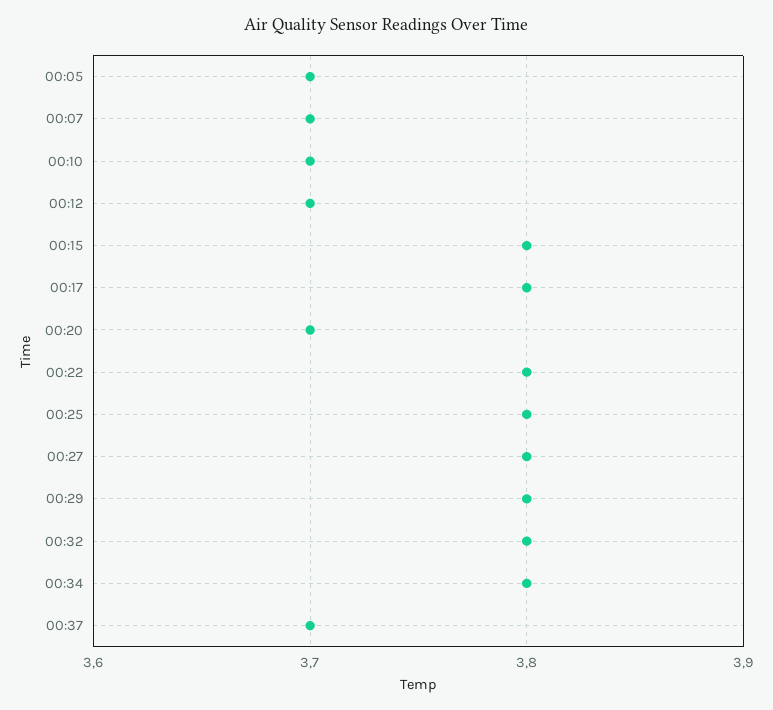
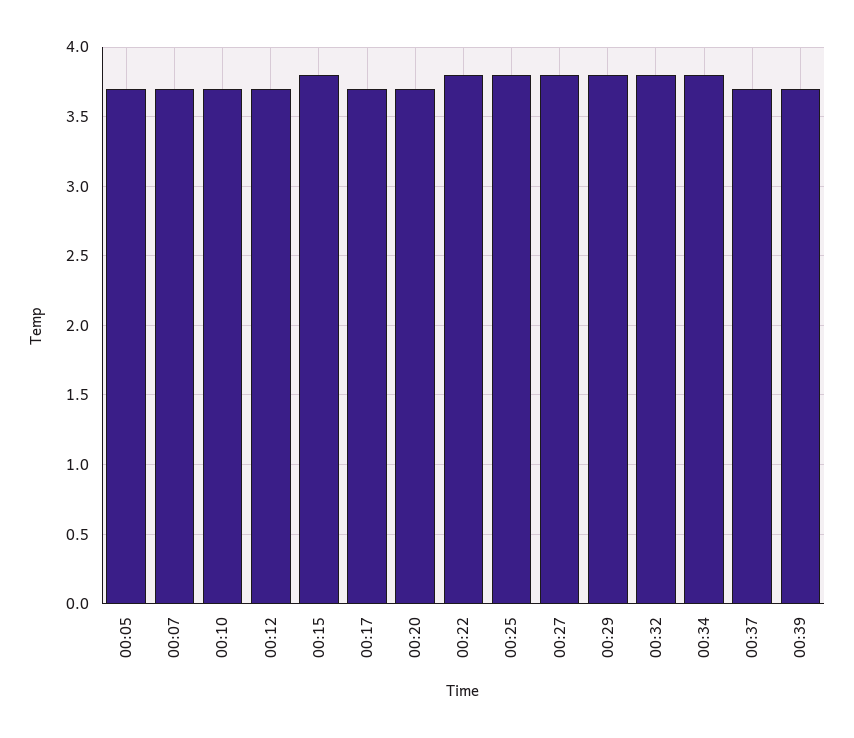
00:17: 3.8 -> 3.7
00:39: none -> 3.7

